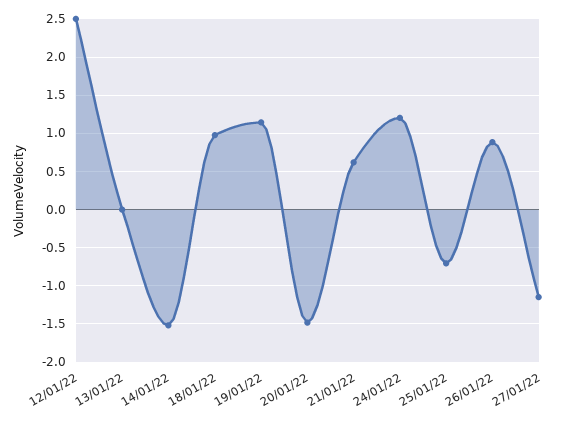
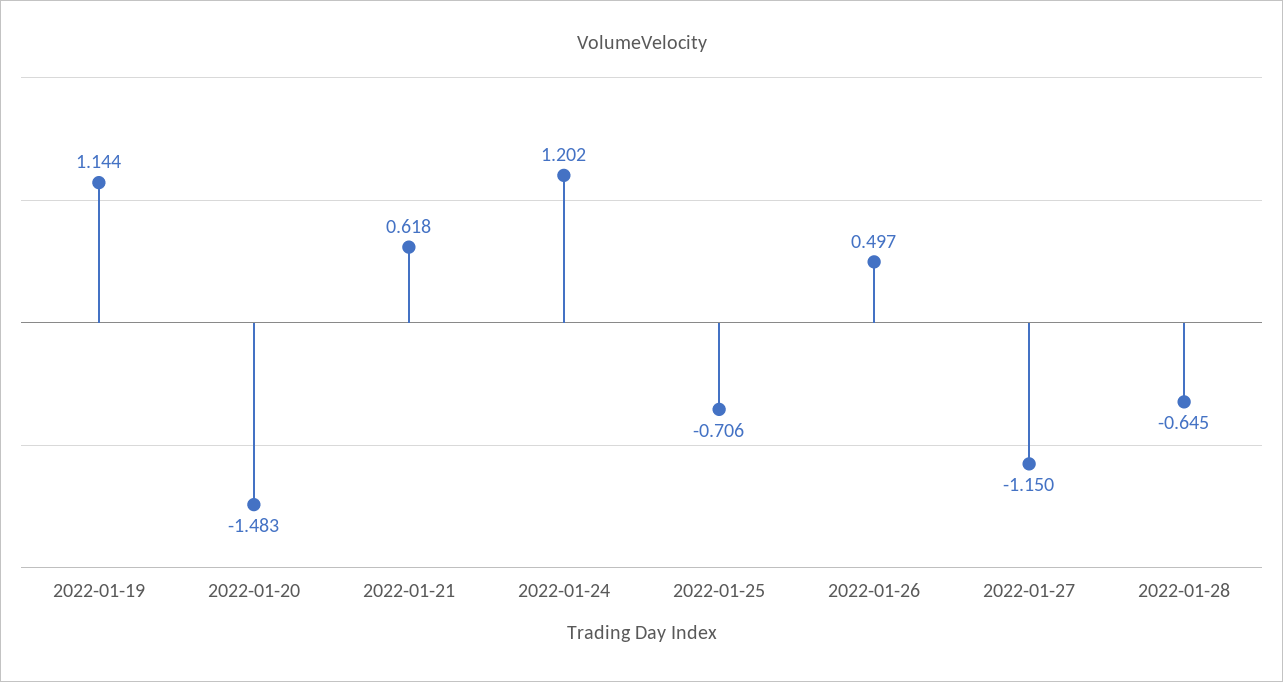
12/01/22: 2.5 -> none
13/01/22: 0 -> none
14/01/22: -1.5 -> none
18/01/22: 1 -> none
26/01/22: 0.9 -> 0.497
2022-01-28: none -> -0.645

